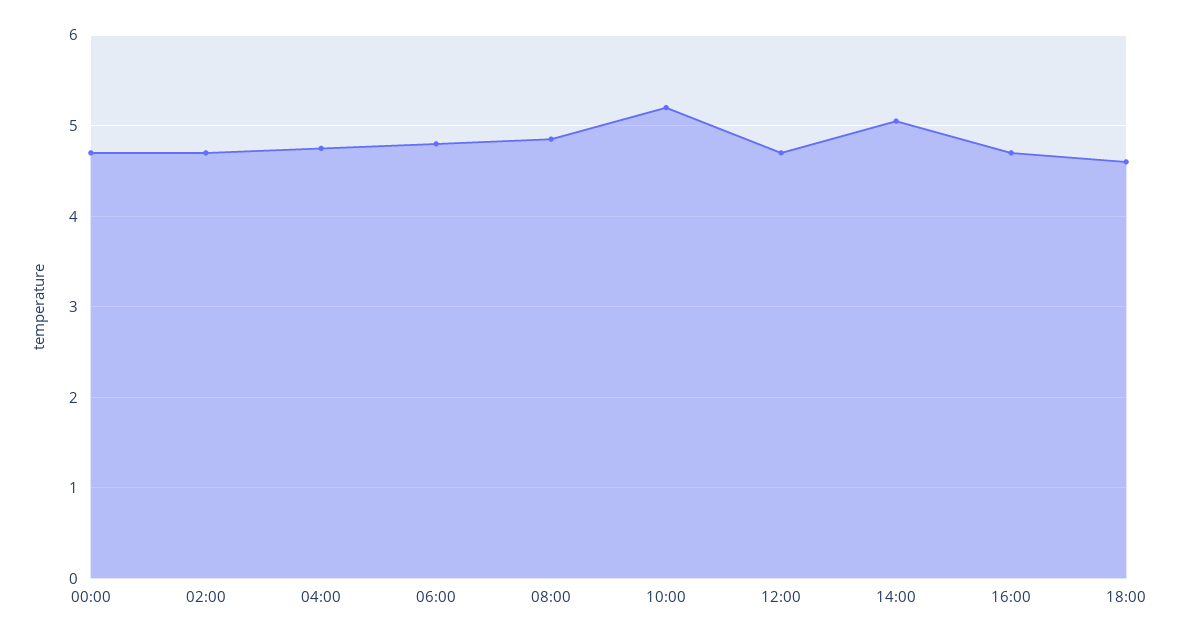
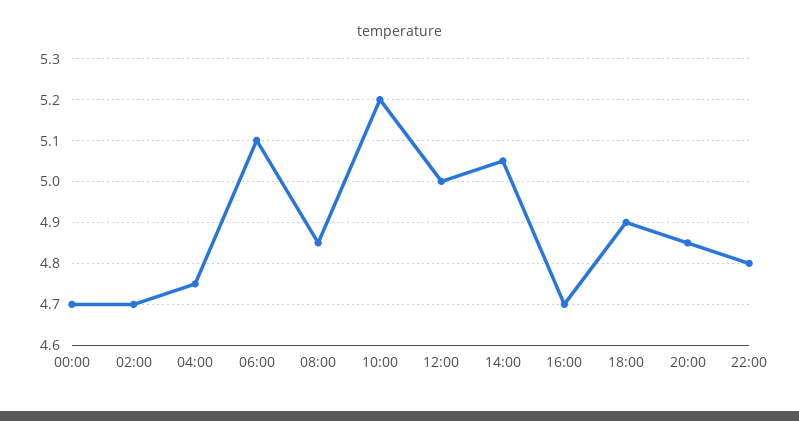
06:00: 4.8 -> 5.1
12:00: 4.7 -> 5
18:00: 4.6 -> 4.9
20:00: none -> 4.85
22:00: none -> 4.8

